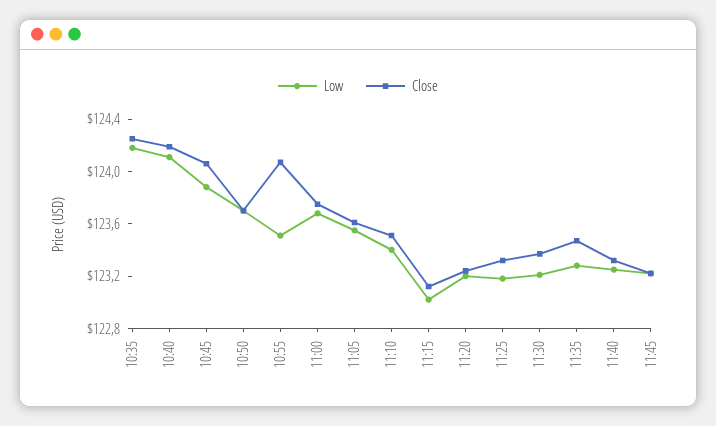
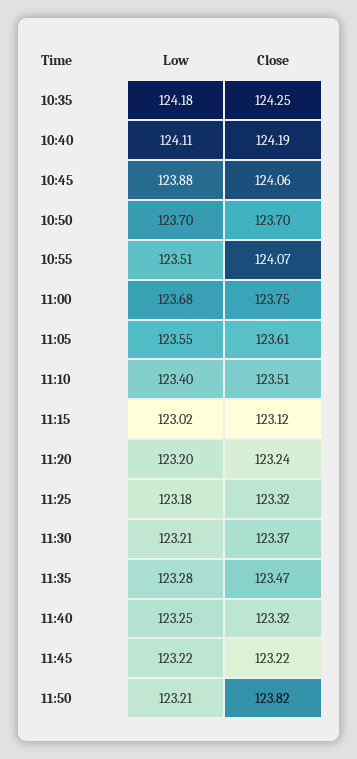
Low, 11:50: none -> 123.21
Close, 11:50: none -> 123.82

